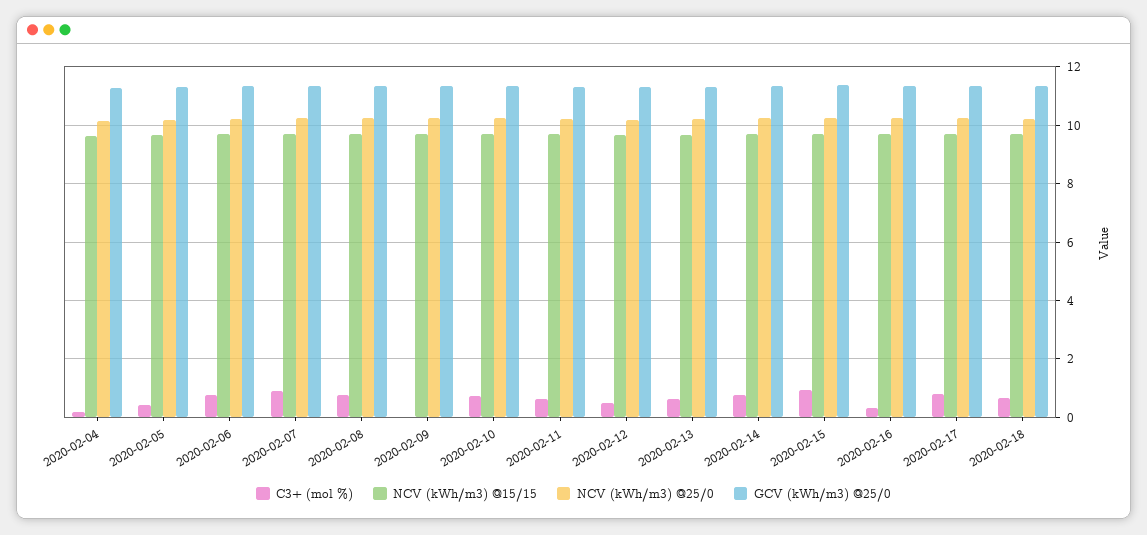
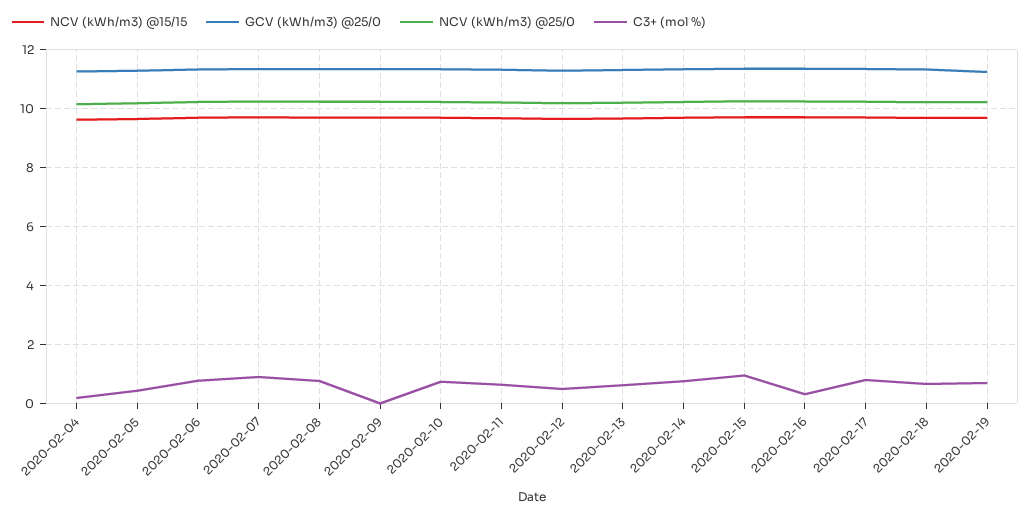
NCV (kWh/m3) @15/15, 2020-02-19: none -> 9.75
GCV (kWh/m3) @25/0, 2020-02-19: none -> 11.25
NCV (kWh/m3) @25/0, 2020-02-19: none -> 10.25
C3+ (mol %), 2020-02-19: none -> 0.75

